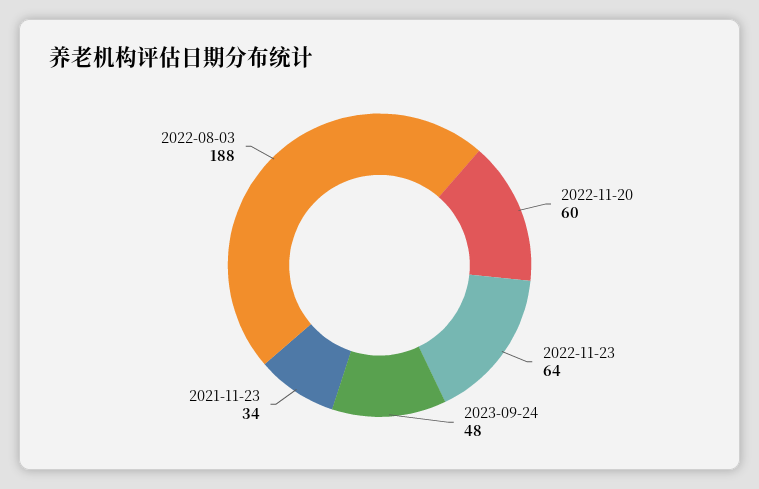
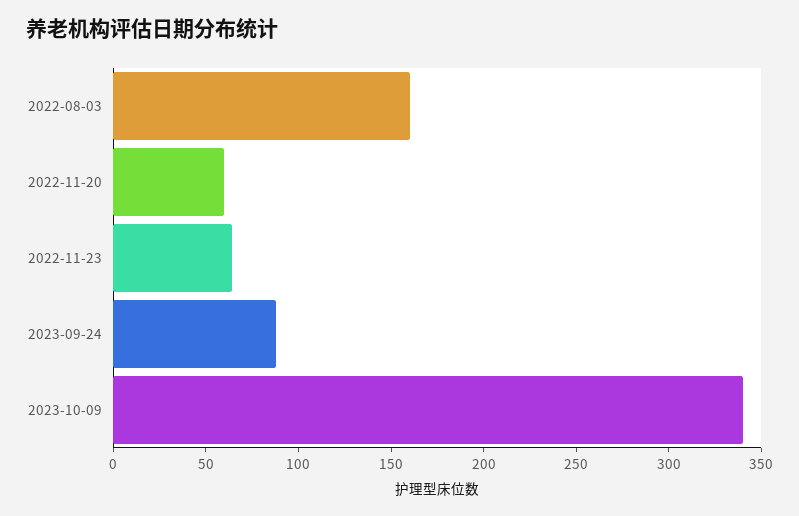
2023-09-24: 48 -> 90
2021-11-23: 34 -> none
2022-08-03: 188 -> 160
2023-10-09: none -> 340

